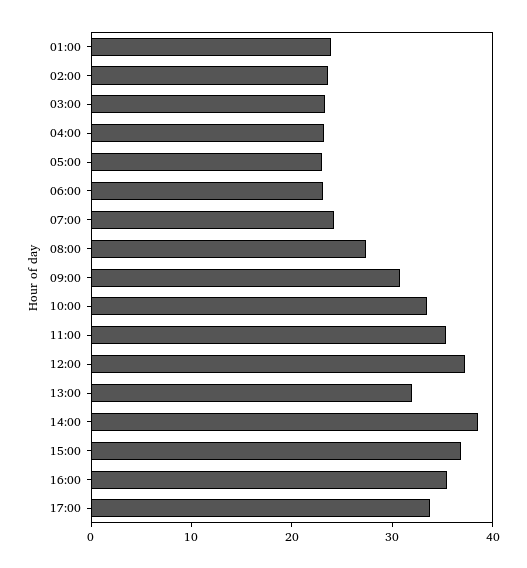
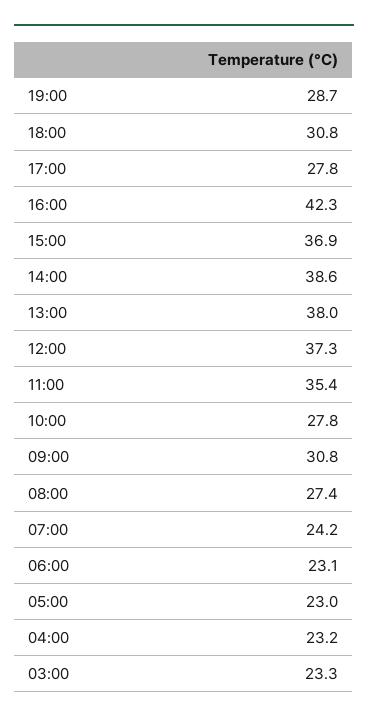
01:00: 24 -> none
02:00: 24 -> none
10:00: 34 -> 27.8
13:00: 32 -> 38
16:00: 36 -> 42.3
17:00: 34 -> 27.8
19:00: none -> 28.7
18:00: none -> 30.8

